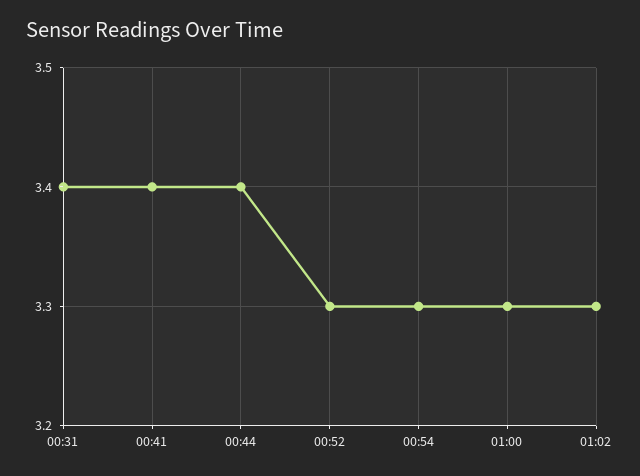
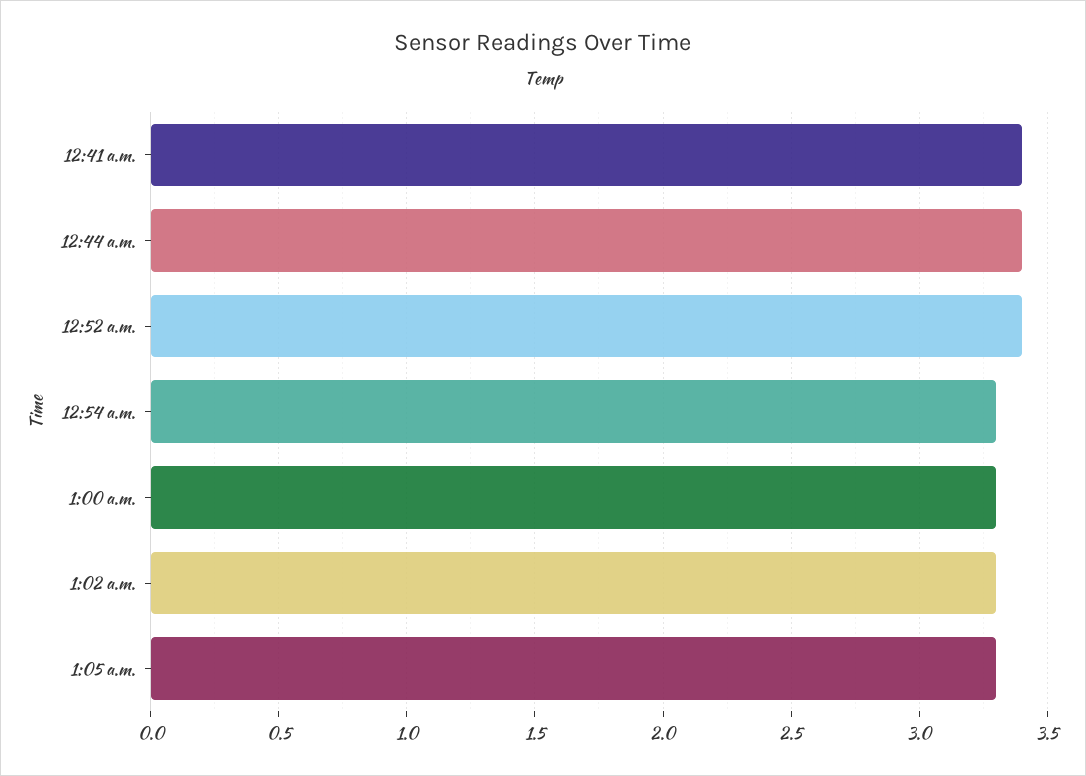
00:31: 3.4 -> none
00:52: 3.3 -> 3.4
1:05 a.m.: none -> 3.3

